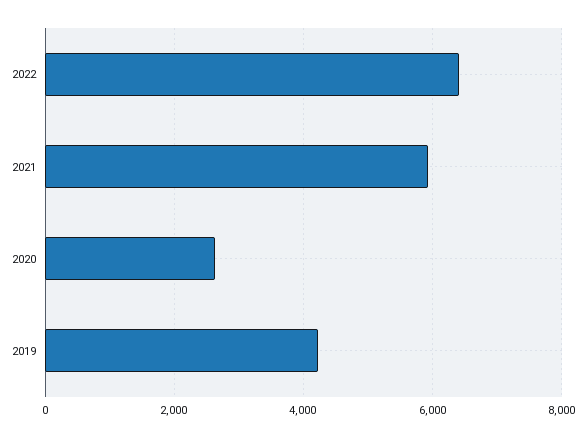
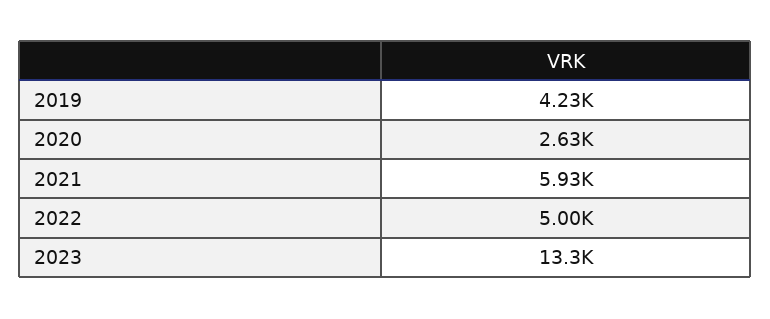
2022: 6400 -> 5000
2023: none -> 13300

